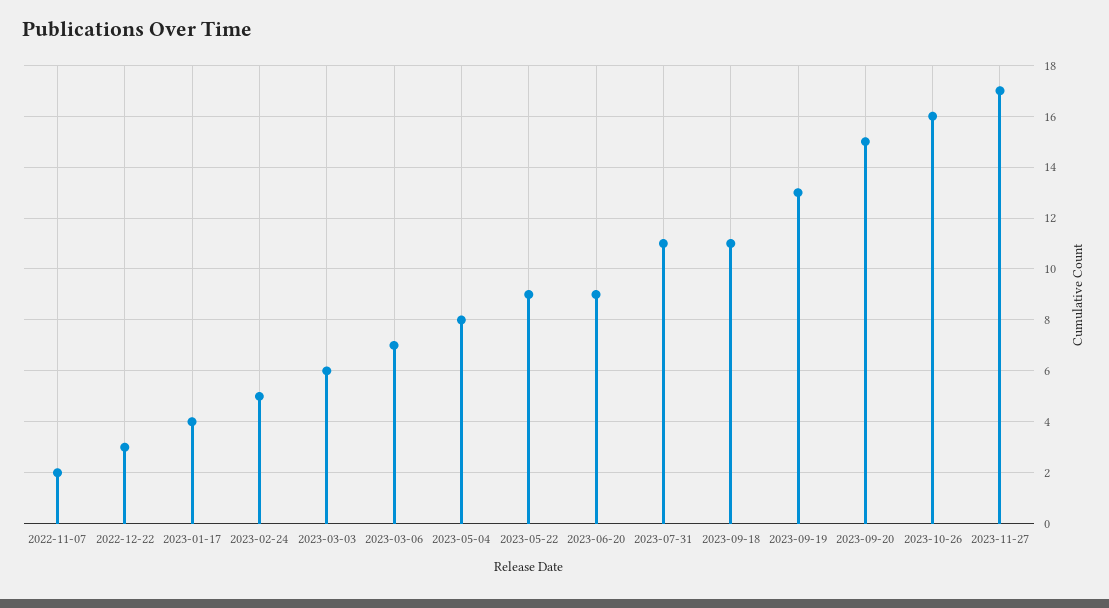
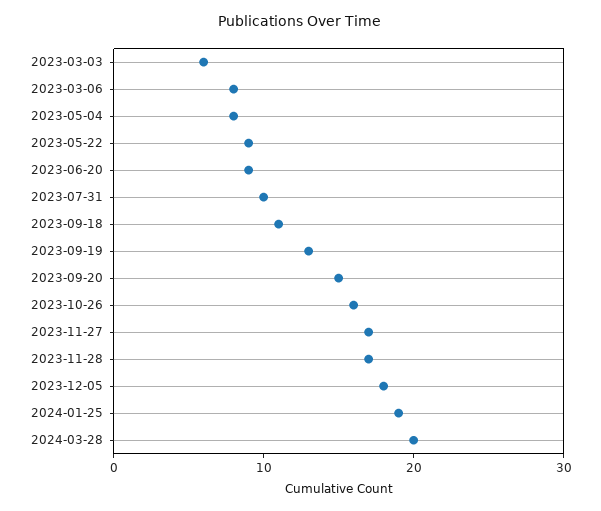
2022-11-07: 2 -> none
2022-12-22: 3 -> none
2023-01-17: 4 -> none
2023-02-24: 5 -> none
2023-03-06: 7 -> 8
2023-07-31: 11 -> 10
2023-11-28: none -> 17
2023-12-05: none -> 18
2024-01-25: none -> 19
2024-03-28: none -> 20

